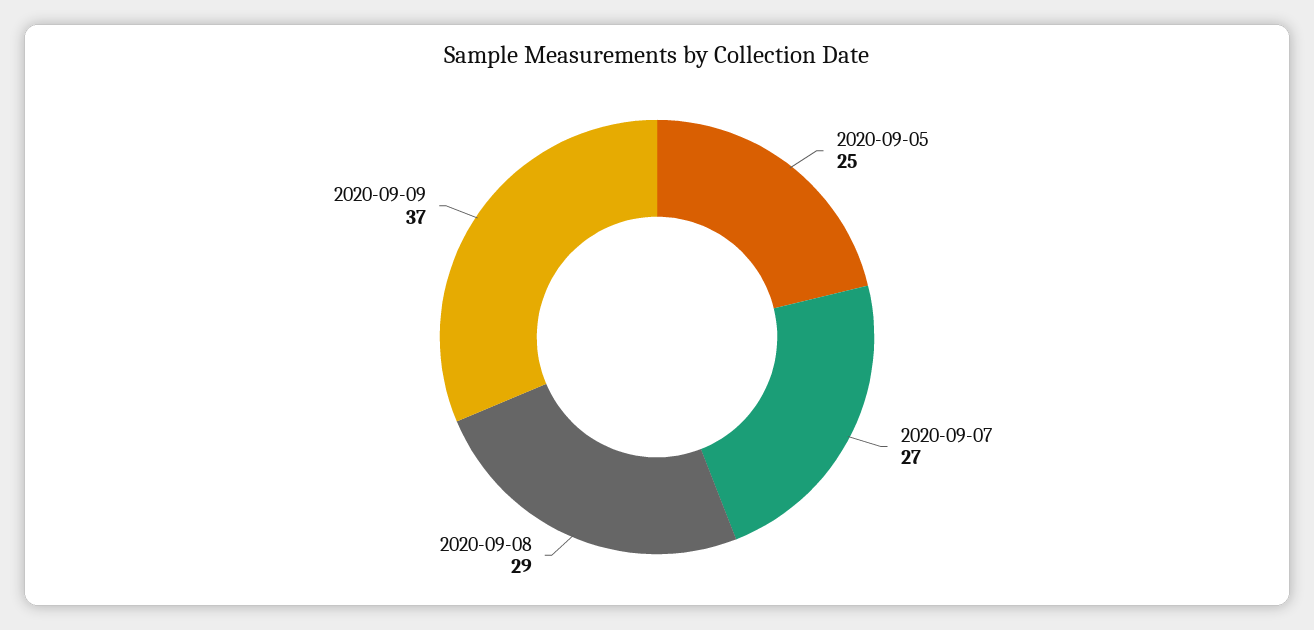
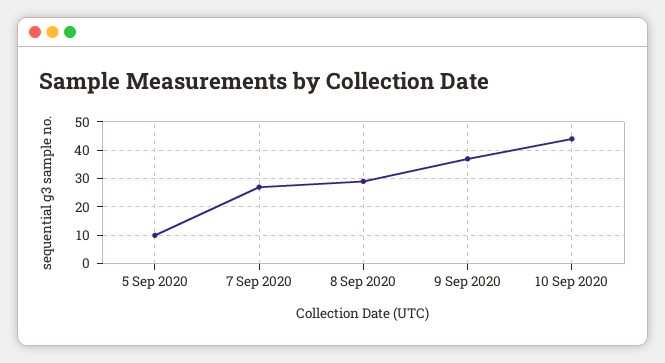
2020-09-05: 25 -> 10
10 Sep 2020: none -> 45

